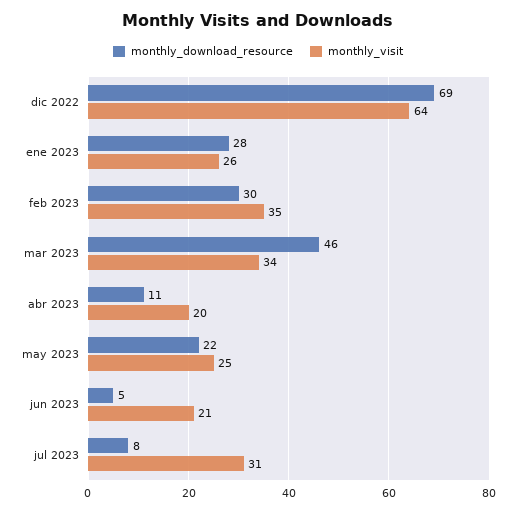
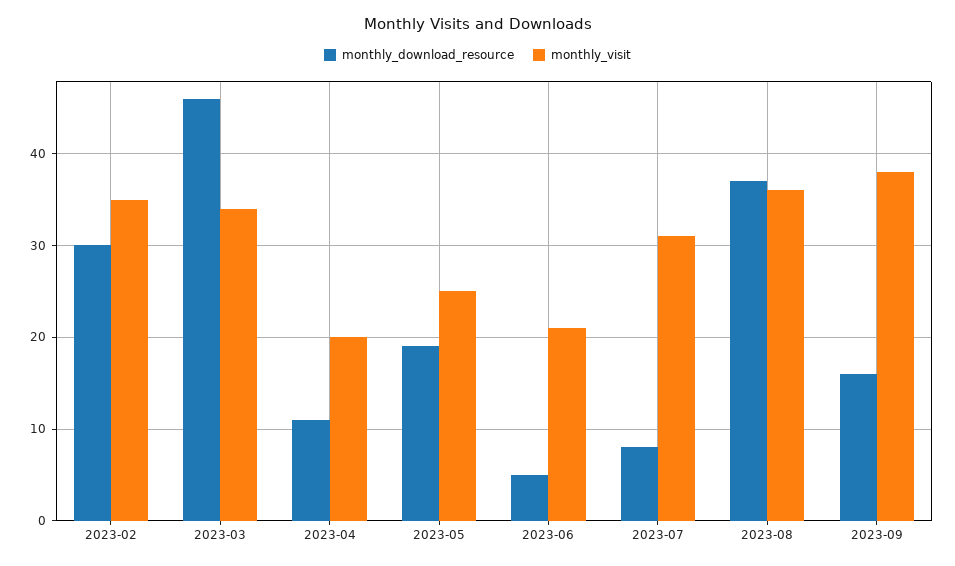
monthly_download_resource, dic 2022: 69 -> none
monthly_visit, dic 2022: 64 -> none
monthly_download_resource, ene 2023: 28 -> none
monthly_visit, ene 2023: 26 -> none
monthly_download_resource, may 2023: 22 -> 19
monthly_download_resource, 2023-08: none -> 37
monthly_visit, 2023-08: none -> 36
monthly_download_resource, 2023-09: none -> 16
monthly_visit, 2023-09: none -> 38

